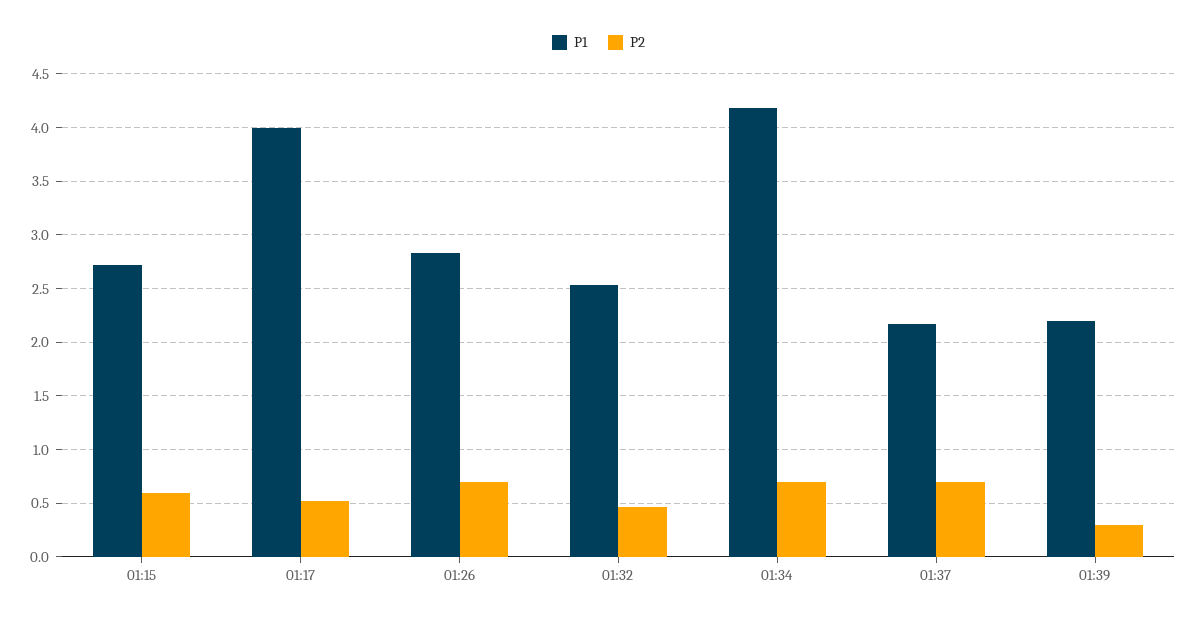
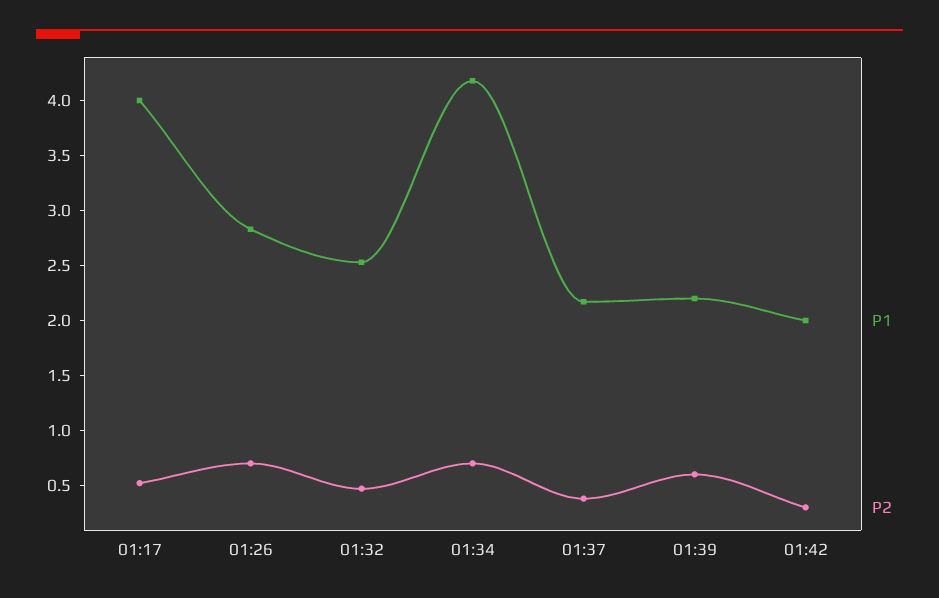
P1, 01:15: 2.7 -> none
P2, 01:15: 0.6 -> none
P2, 01:37: 0.7 -> 0.4
P2, 01:39: 0.3 -> 0.6
P1, 01:42: none -> 2
P2, 01:42: none -> 0.3

